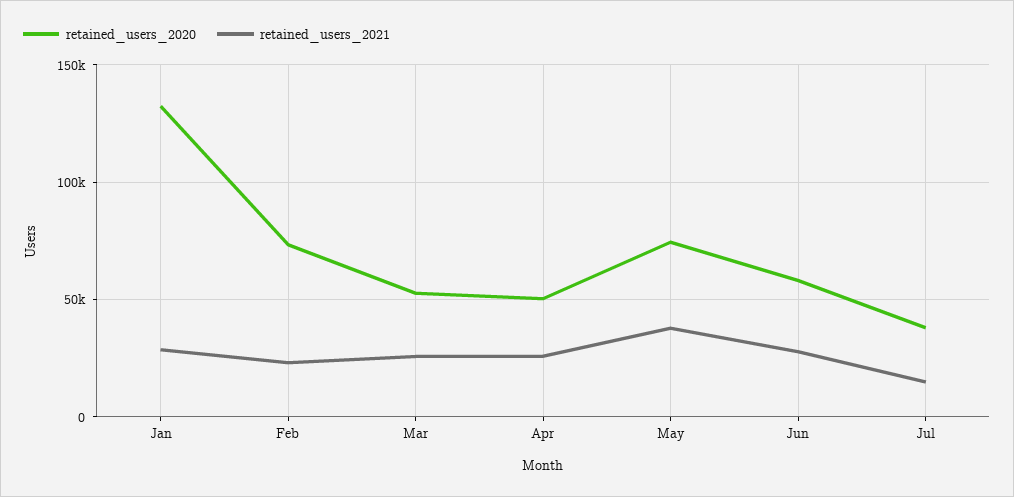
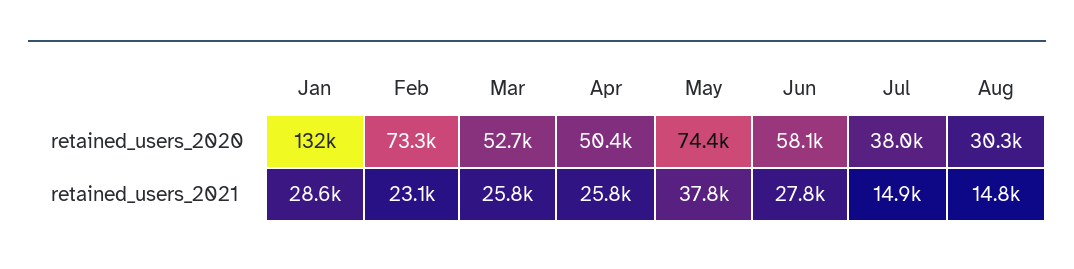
retained_users_2020, Aug: none -> 30300
retained_users_2021, Aug: none -> 14800

